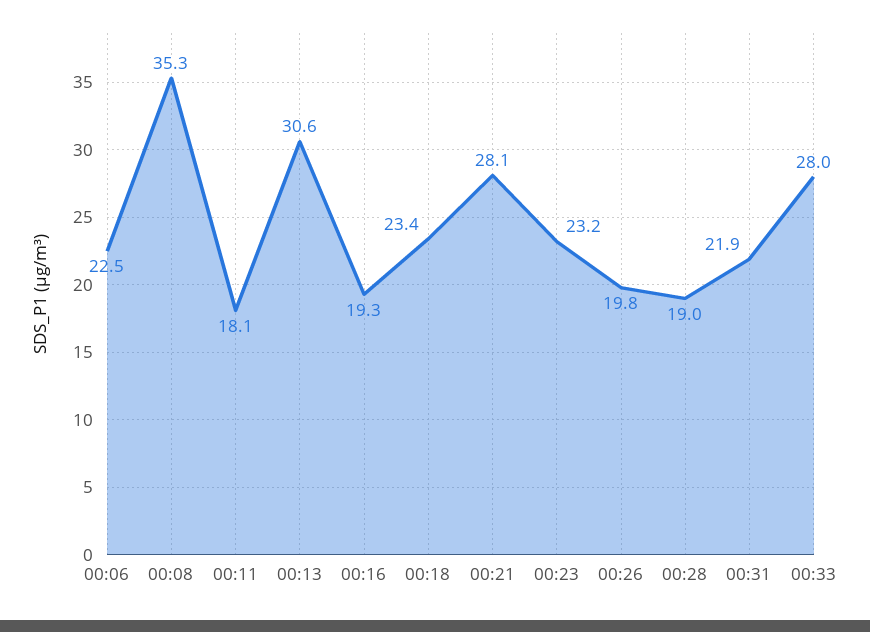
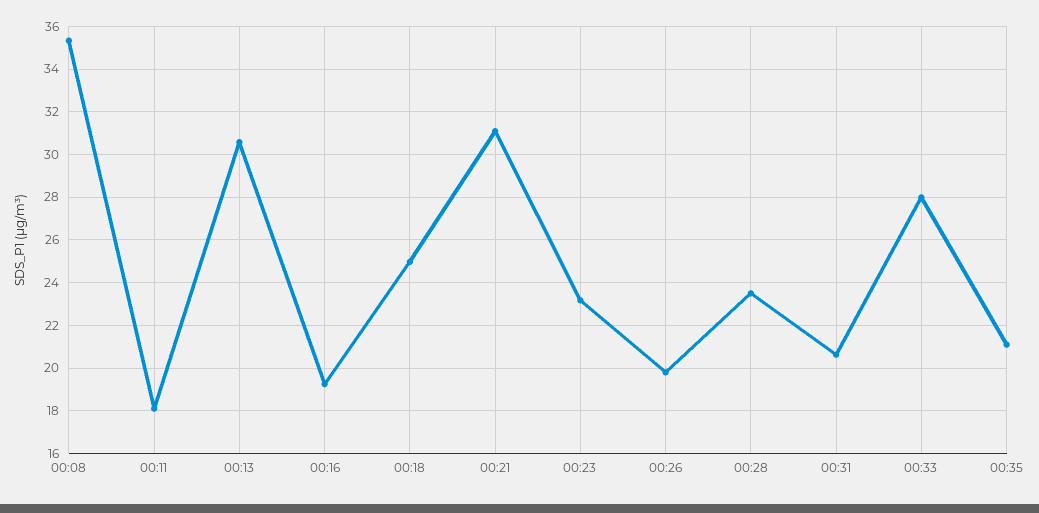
00:06: 22.5 -> none
00:18: 23.4 -> 25
00:21: 28.1 -> 31
00:28: 19 -> 23.5
00:31: 21.9 -> 20.5
00:35: none -> 21

